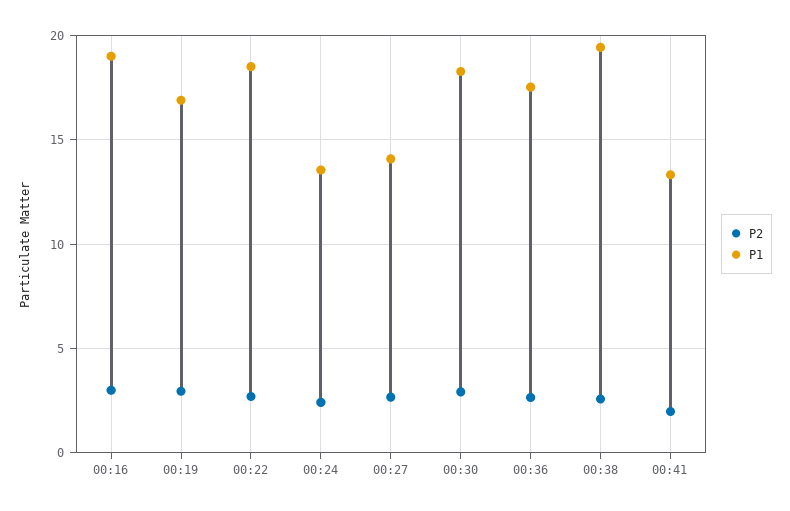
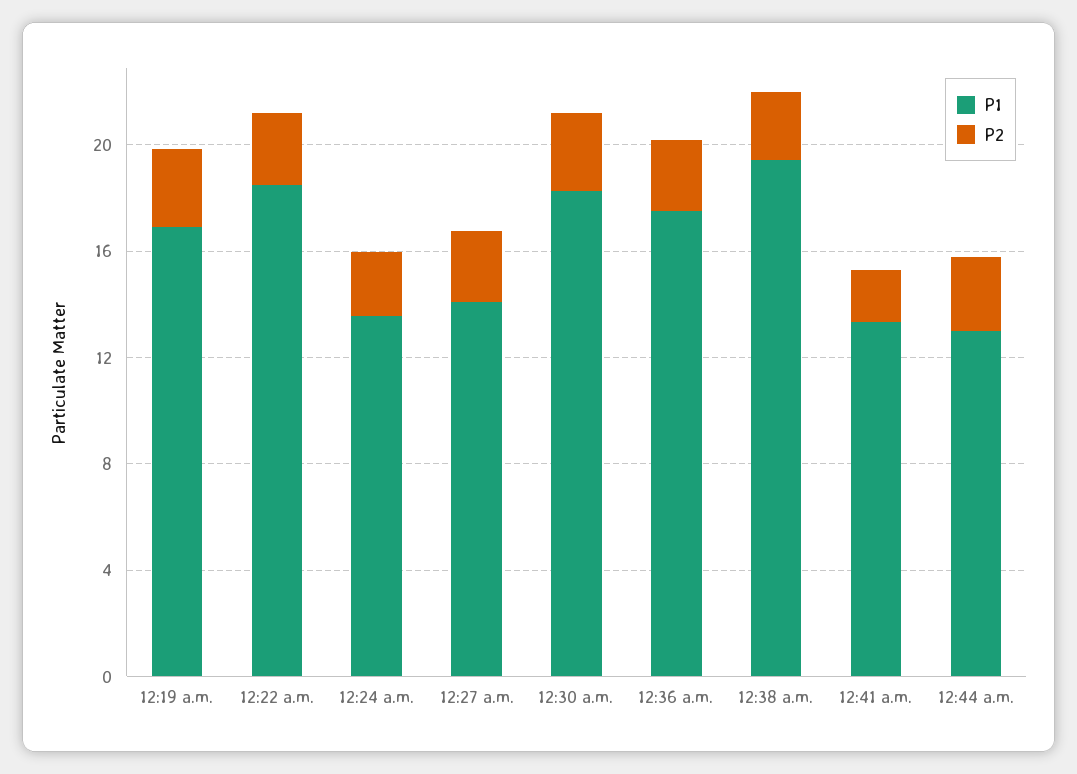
P2, 00:16: 3 -> none
P1, 00:16: 19 -> none
P1, 12:44 a.m.: none -> 13
P2, 12:44 a.m.: none -> 3

